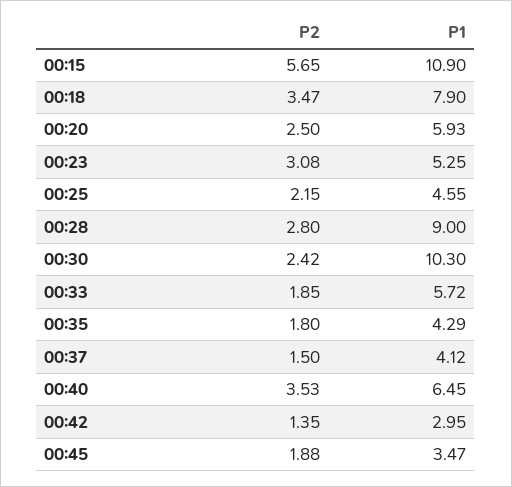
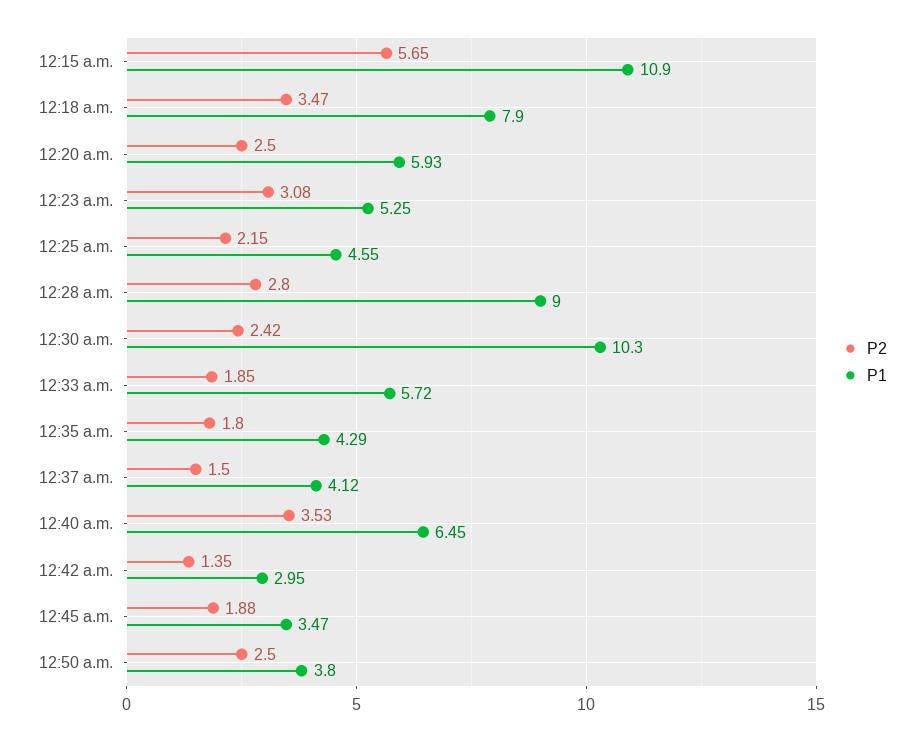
P2, 12:50 a.m.: none -> 2.5
P1, 12:50 a.m.: none -> 3.8

